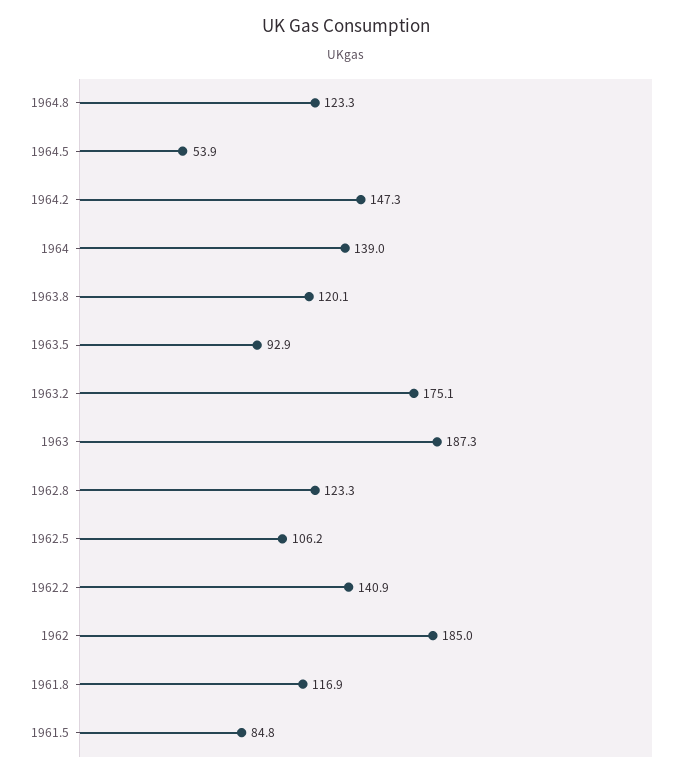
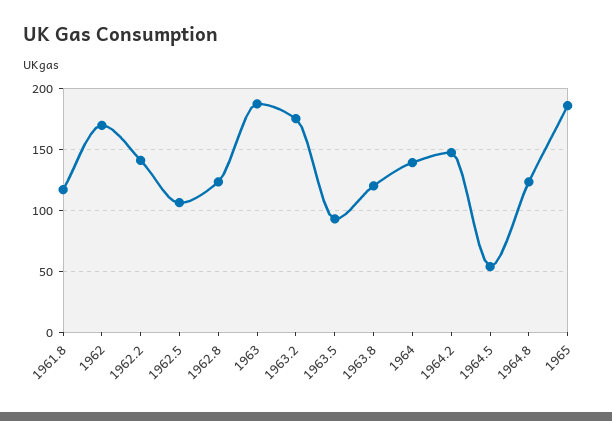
1962: 185 -> 170
1961.5: 84.8 -> none
1965: none -> 185

